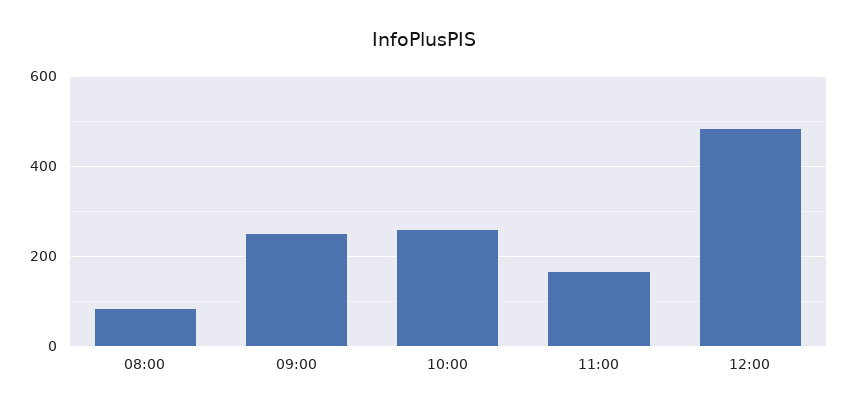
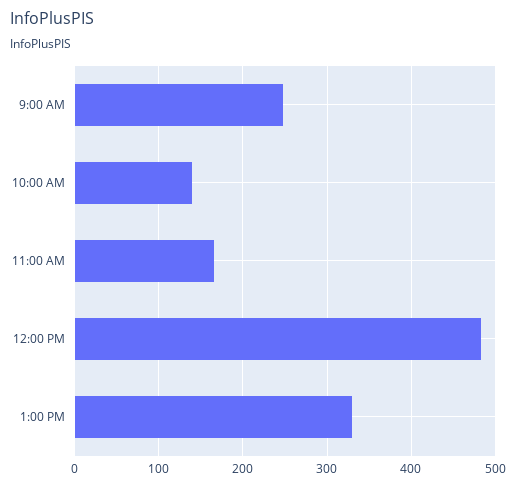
08:00: 80 -> none
10:00: 260 -> 140
1:00 PM: none -> 330

